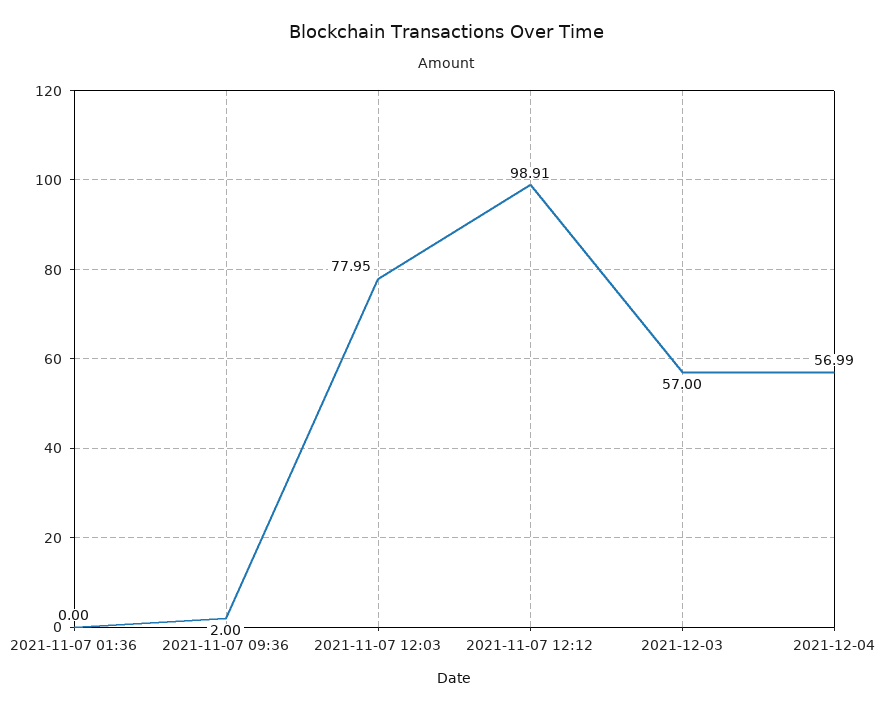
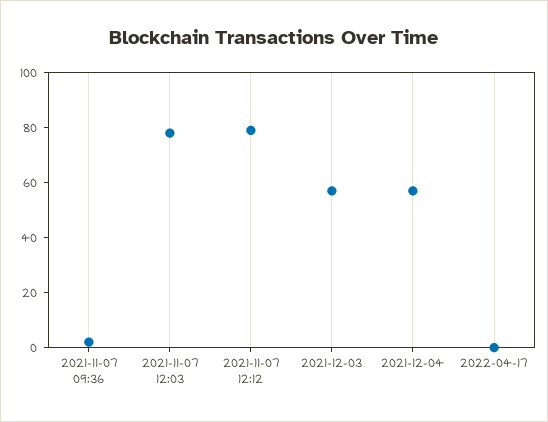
2021-11-07 01:36: 0 -> none
2021-11-07 12:12: 98.91 -> 80
2022-04-17: none -> 0

